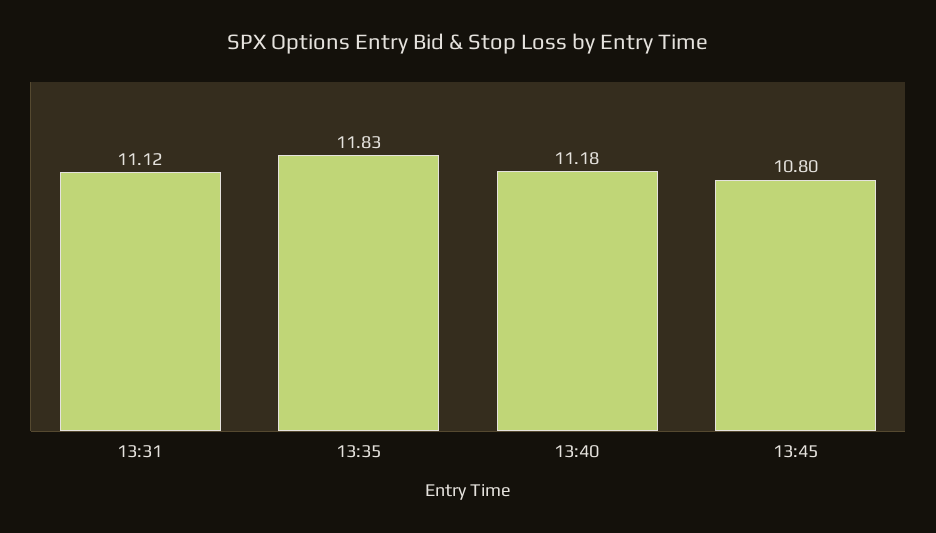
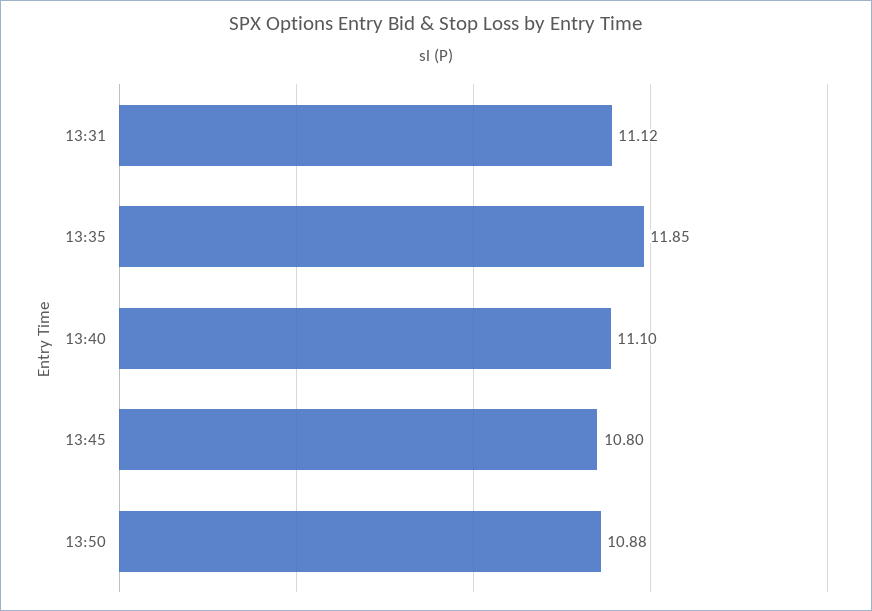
13:35: 11.83 -> 11.85
13:40: 11.18 -> 11.1
13:50: none -> 10.88

